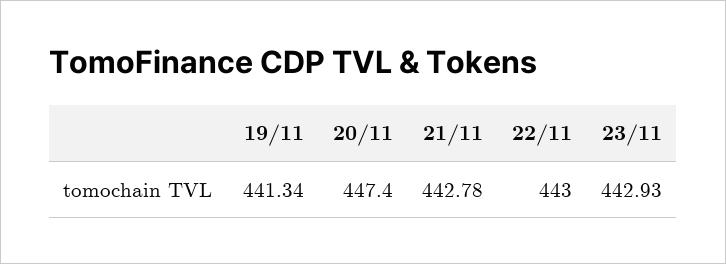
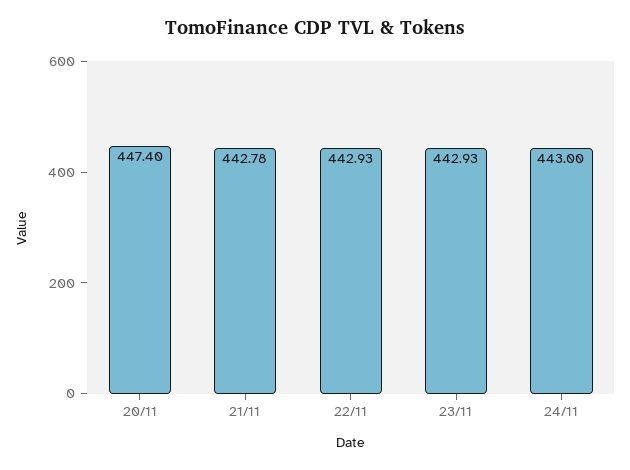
19/11: 441.34 -> none
22/11: 443 -> 442.93
24/11: none -> 443

